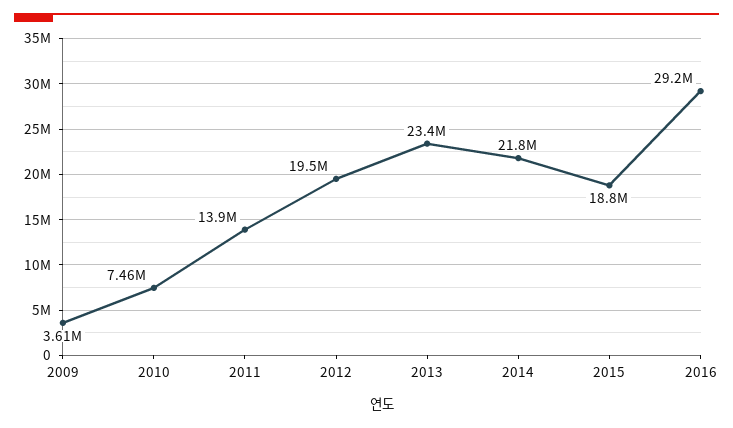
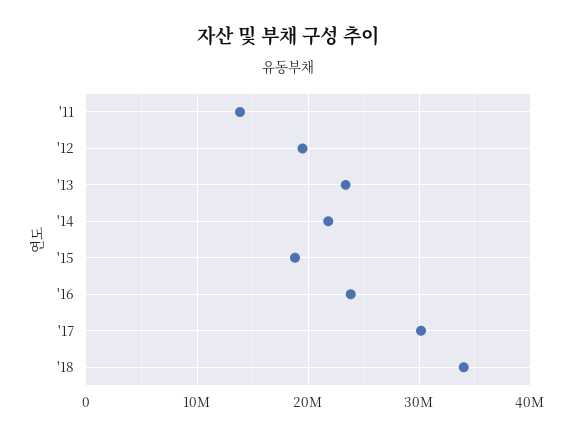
2009: 3610000 -> none
2010: 7460000 -> none
2016: 29200000 -> 24000000
'17: none -> 30000000
'18: none -> 34000000

